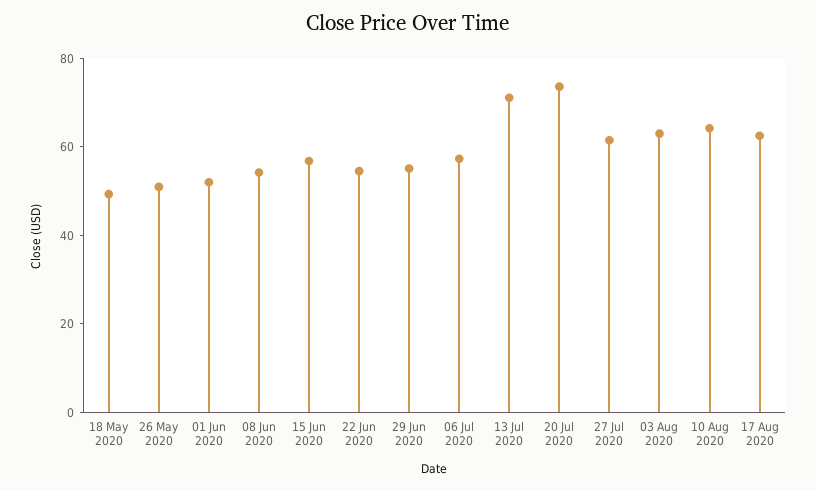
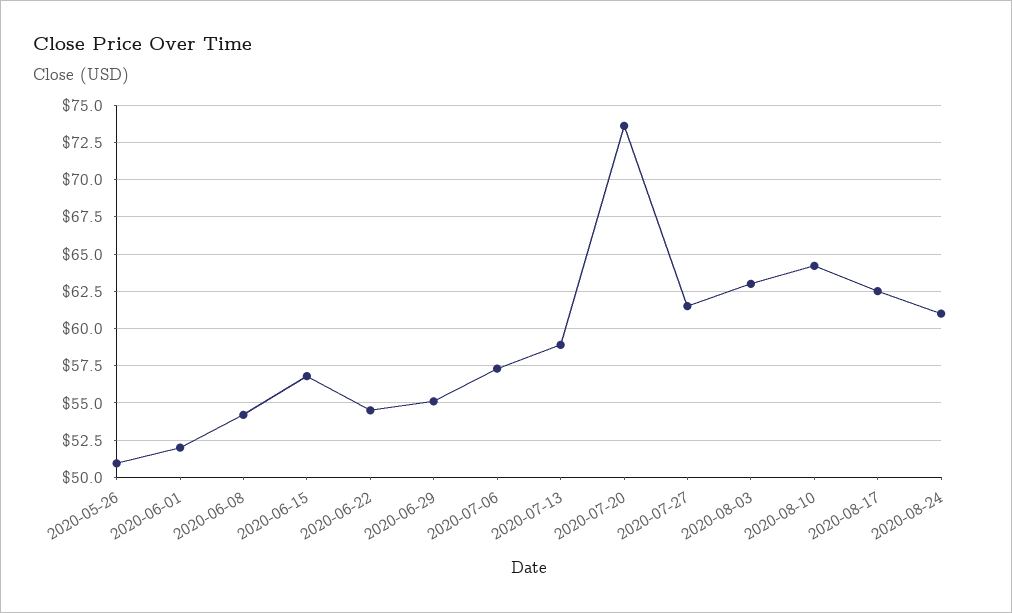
18 May 2020: 50 -> none
13 Jul 2020: 70 -> 59
2020-08-24: none -> 61

